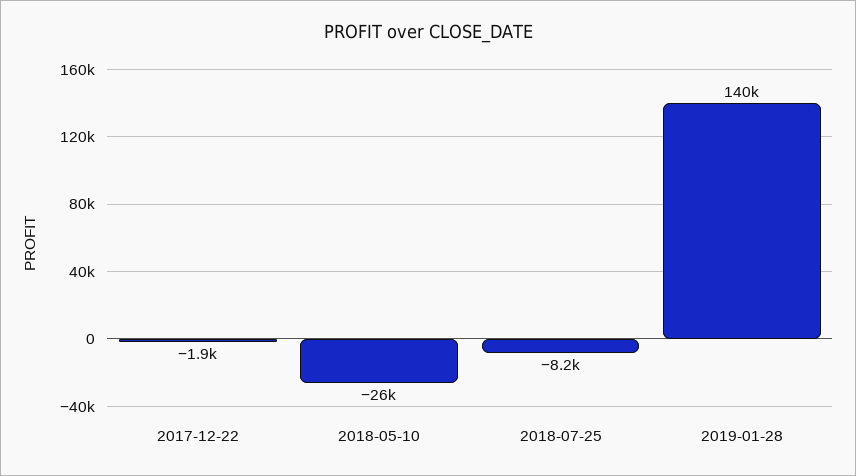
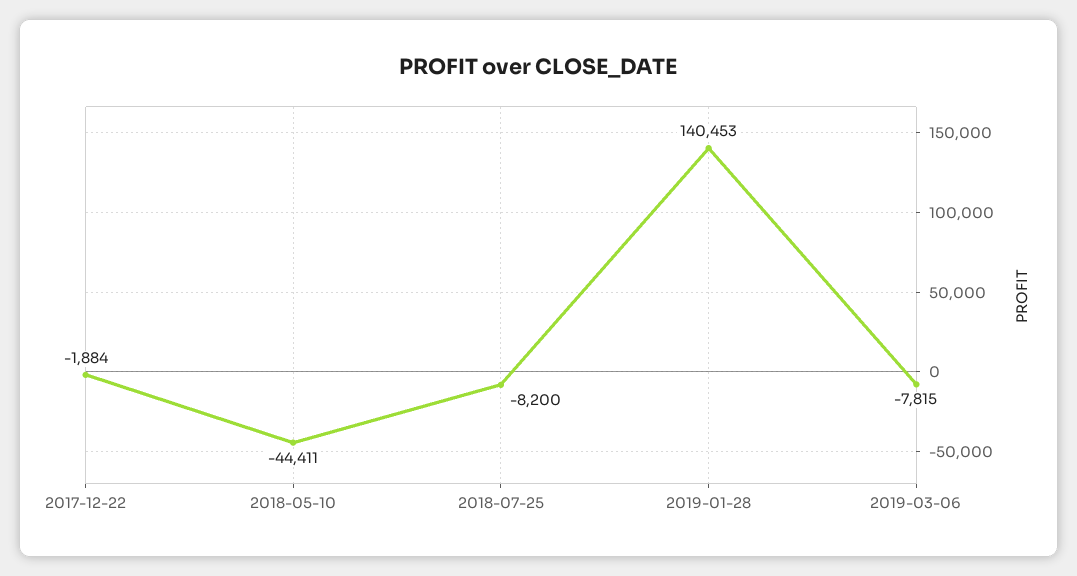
2018-05-10: -26000 -> -44411
2019-03-06: none -> -7815

